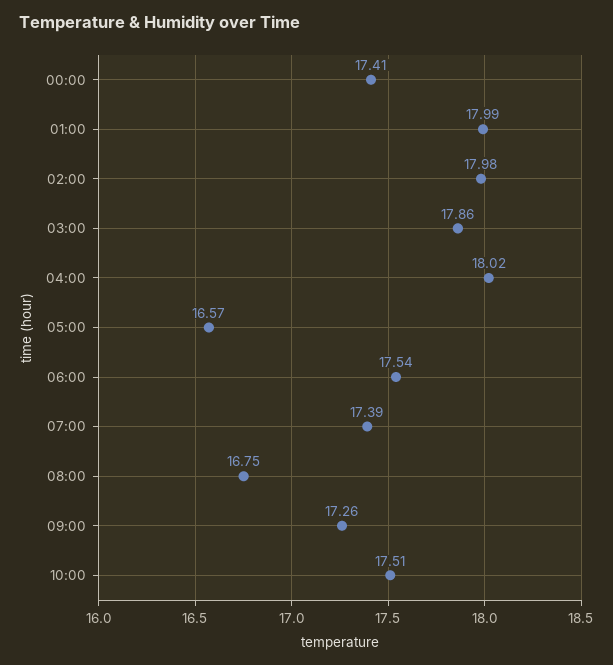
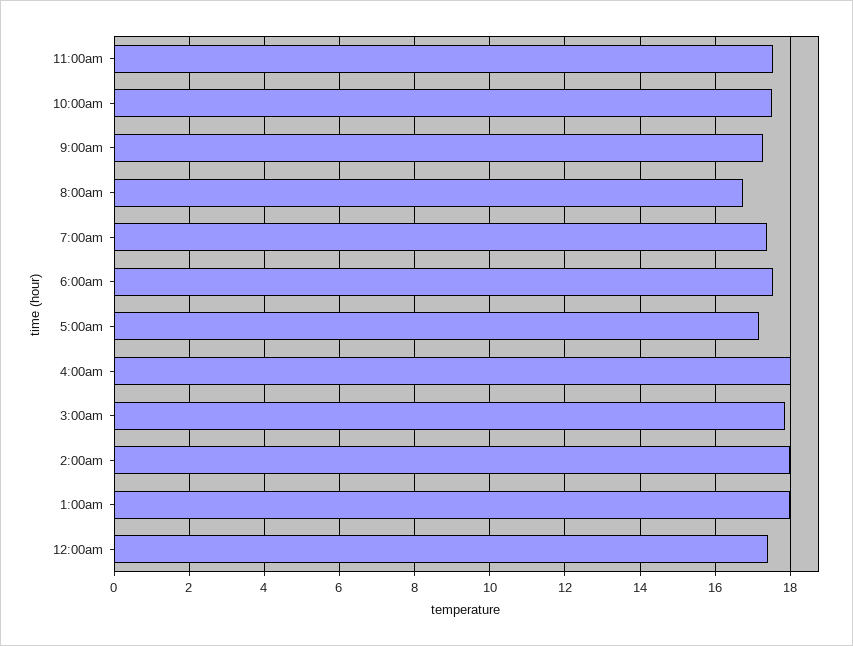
05:00: 16.57 -> 17.2
11:00am: none -> 17.6

